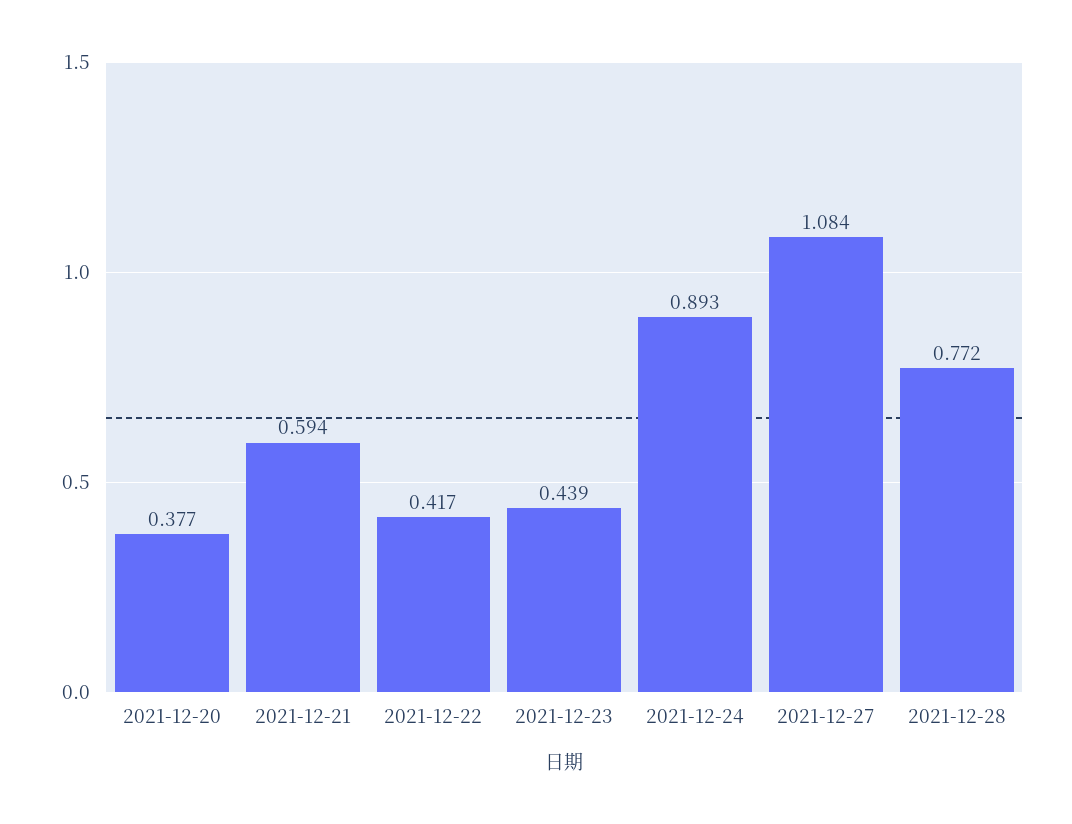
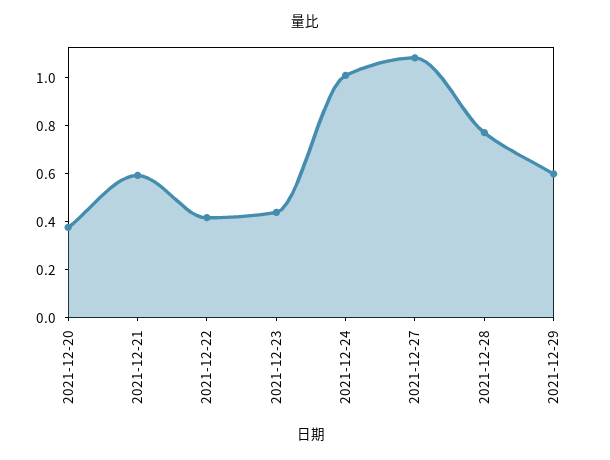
2021-12-24: 0.893 -> 1
2021-12-29: none -> 0.6

